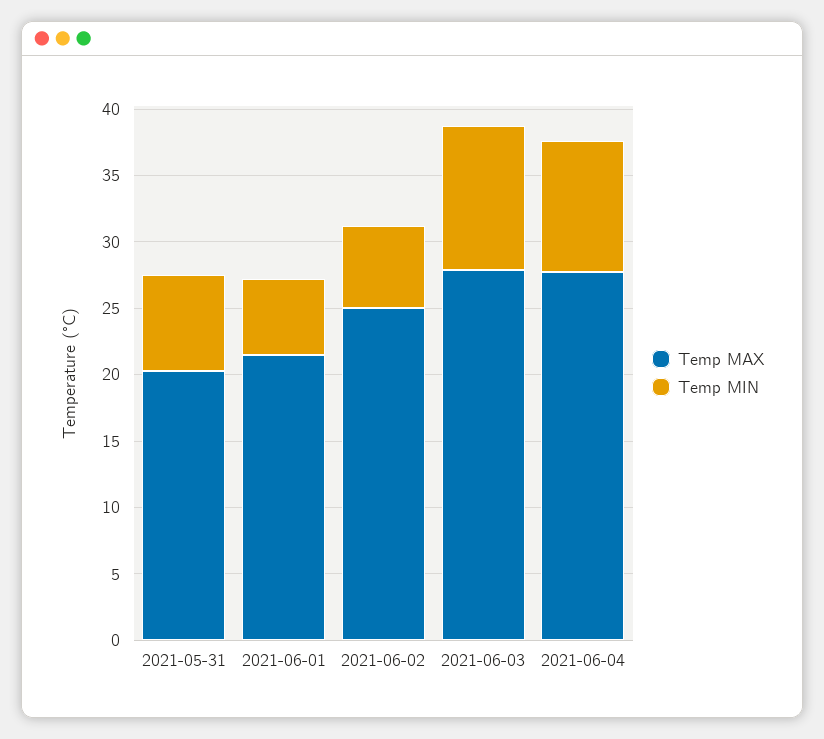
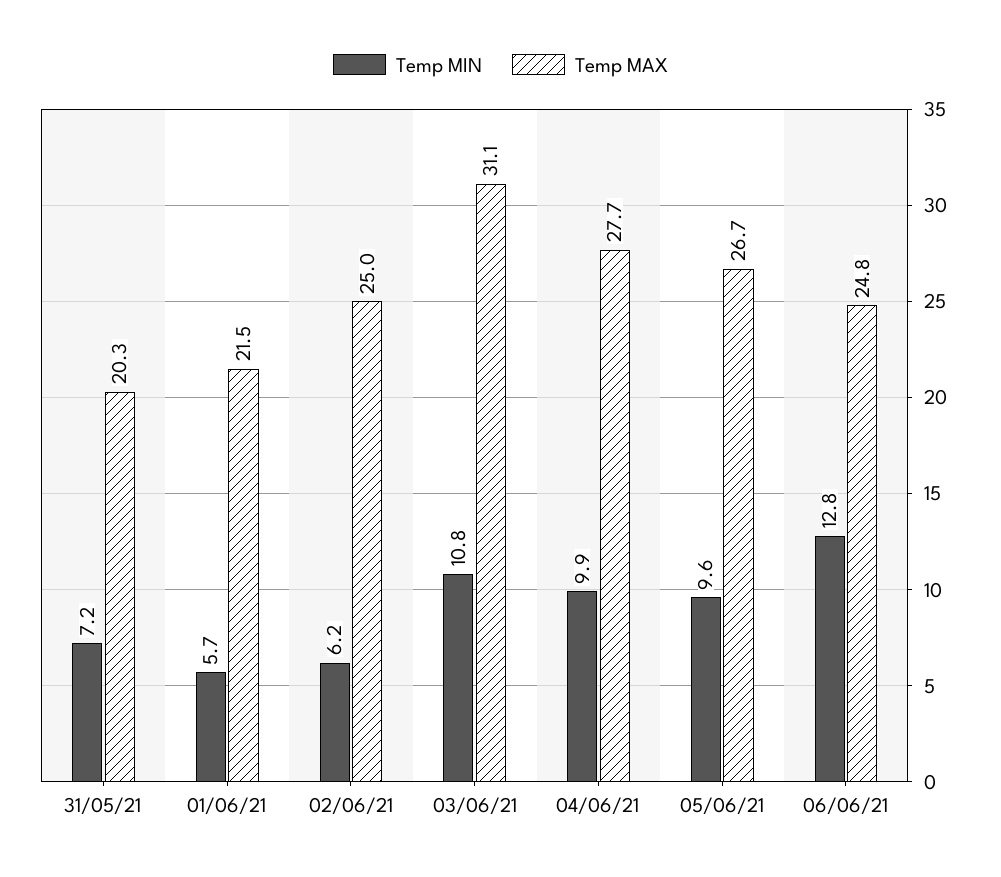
Temp MAX, 2021-06-03: 28 -> 31.1
Temp MIN, 05/06/21: none -> 9.6
Temp MAX, 05/06/21: none -> 26.7
Temp MIN, 06/06/21: none -> 12.8
Temp MAX, 06/06/21: none -> 24.8

